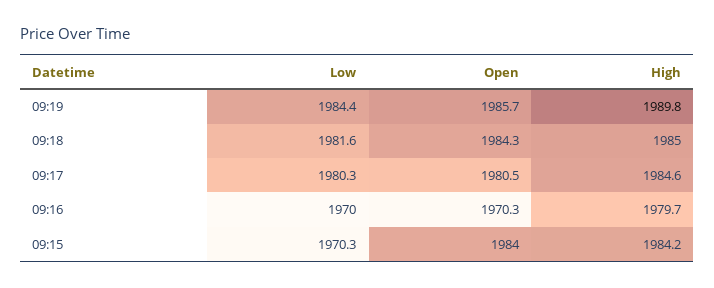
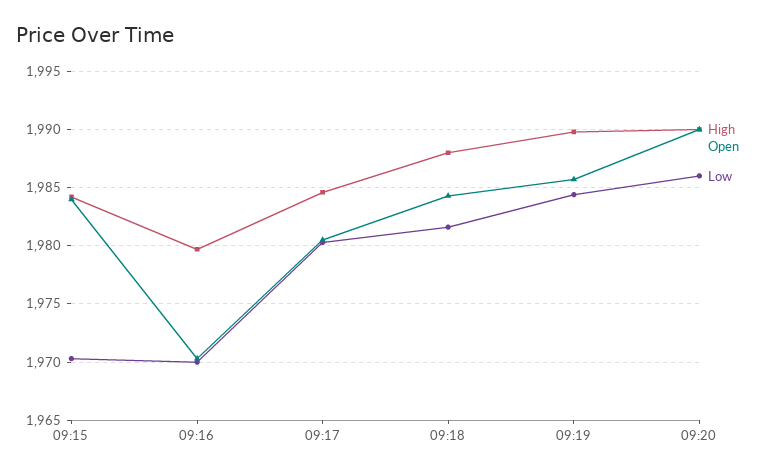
High, 09:18: 1985 -> 1988
High, 09:20: none -> 1990
Open, 09:20: none -> 1990
Low, 09:20: none -> 1986

